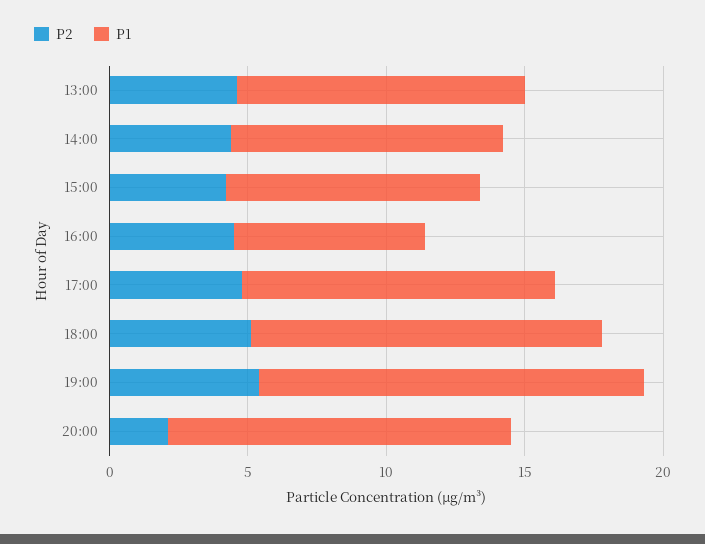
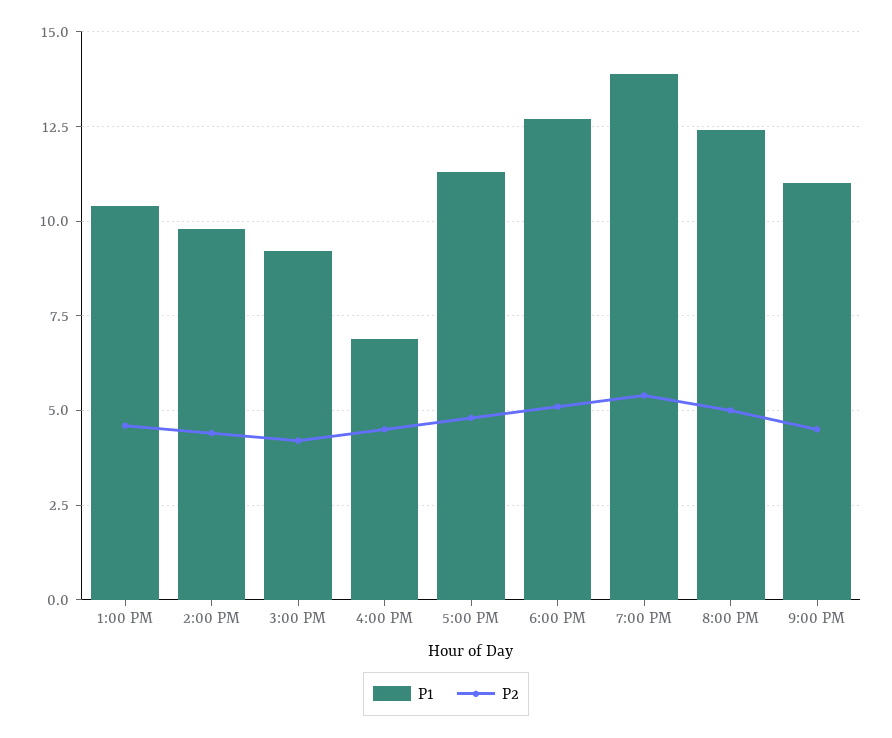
P2, 20:00: 2 -> 5
P1, 9:00 PM: none -> 11
P2, 9:00 PM: none -> 4.5

